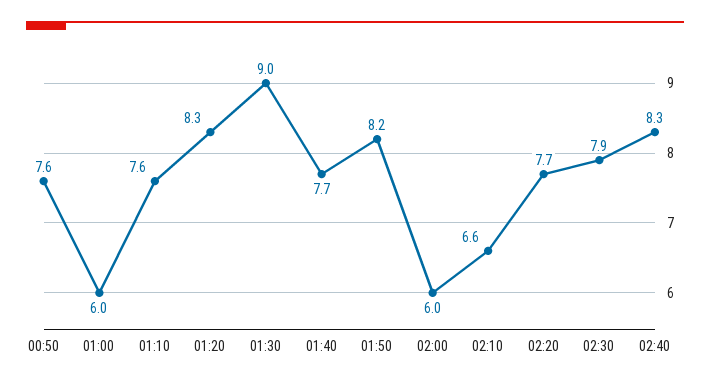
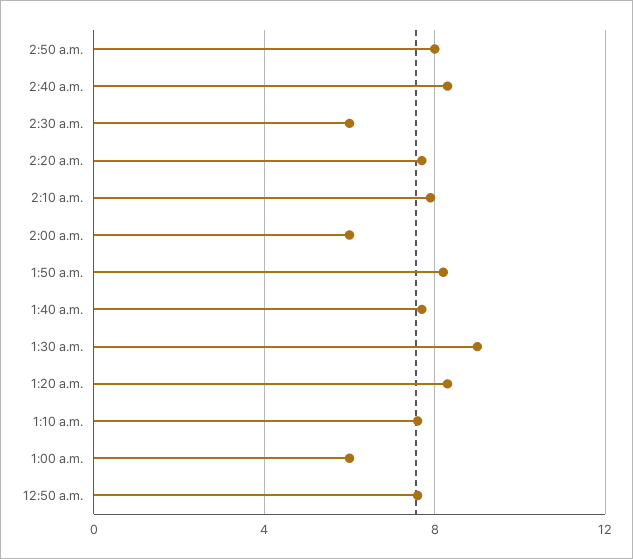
02:10: 6.6 -> 8
02:30: 7.9 -> 6
2:50 a.m.: none -> 8

